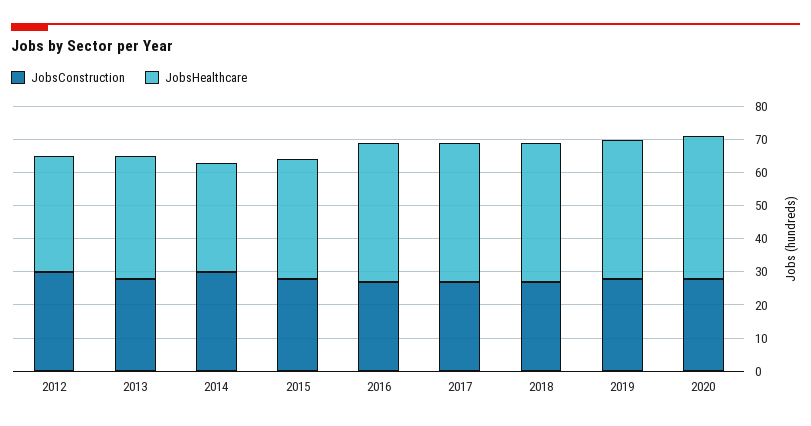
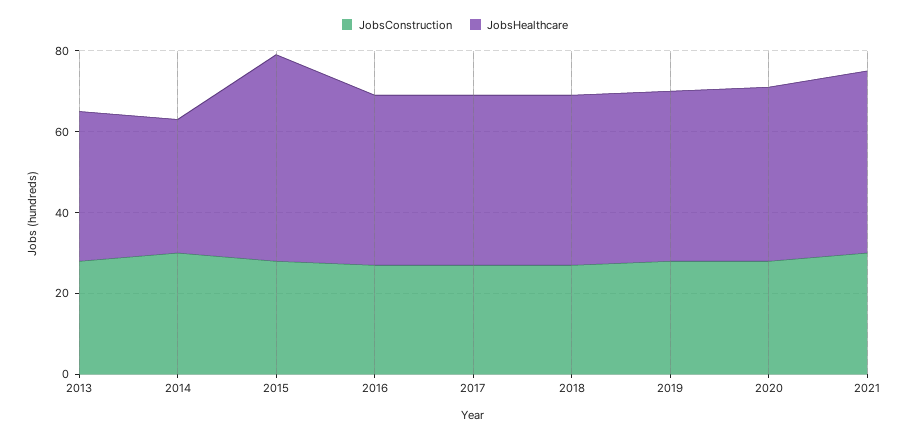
JobsConstruction, 2012: 30 -> none
JobsHealthcare, 2012: 35 -> none
JobsHealthcare, 2015: 35 -> 50
JobsConstruction, 2021: none -> 30
JobsHealthcare, 2021: none -> 45

